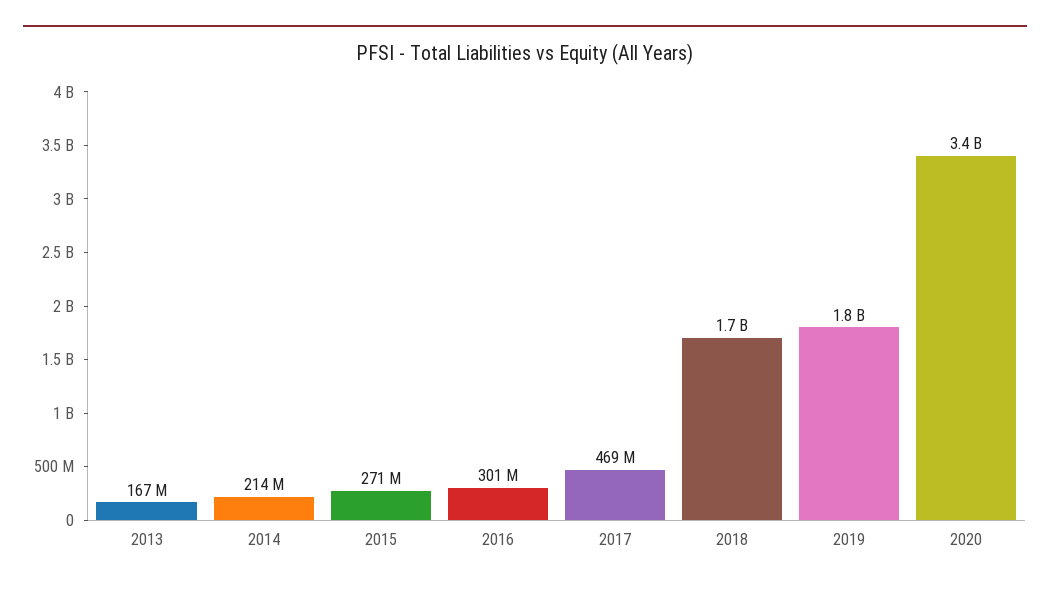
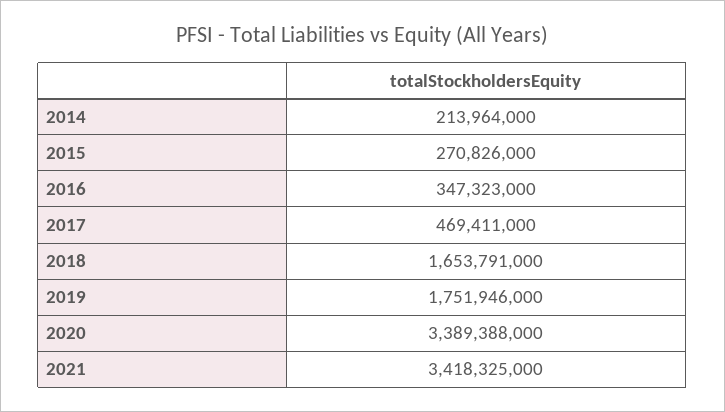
2013: 167000000 -> none
2016: 301000000 -> 347323000
2021: none -> 3418325000

